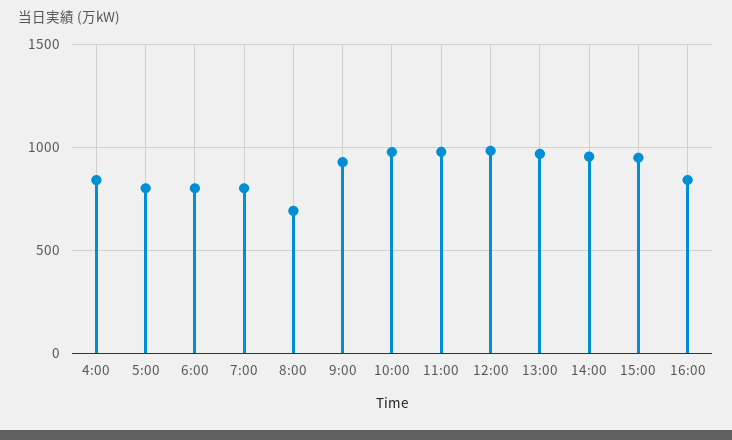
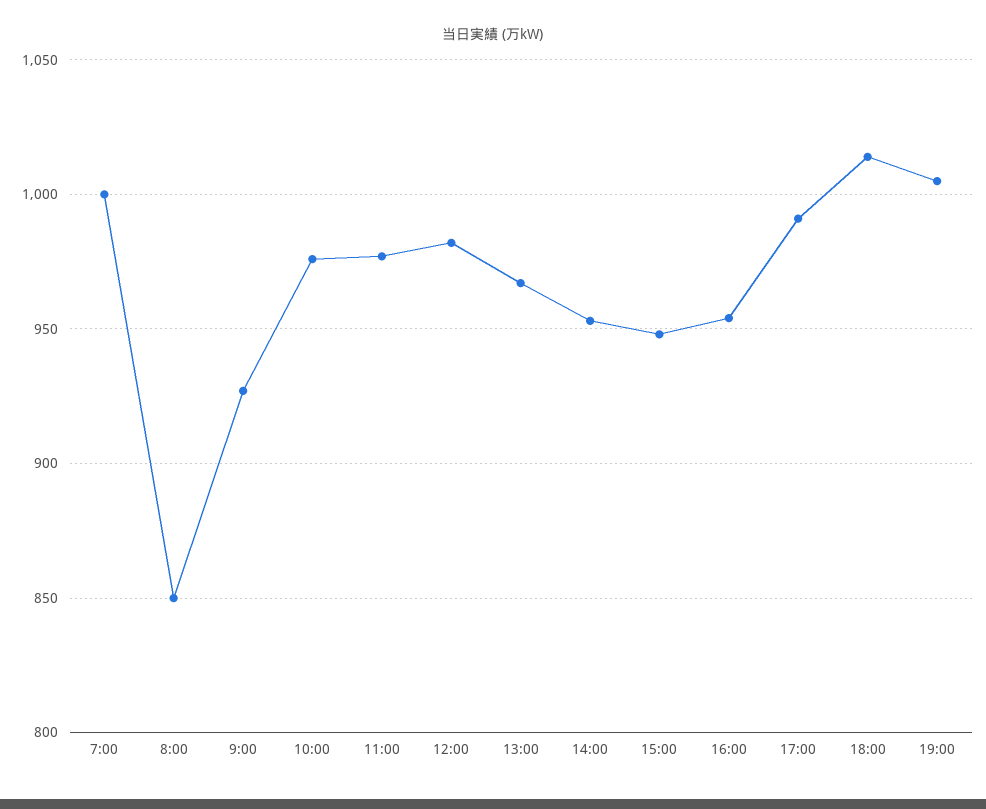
4:00: 850 -> none
5:00: 800 -> none
6:00: 800 -> none
7:00: 800 -> 1000
8:00: 700 -> 850
16:00: 850 -> 955
17:00: none -> 990
18:00: none -> 1015
19:00: none -> 1005

